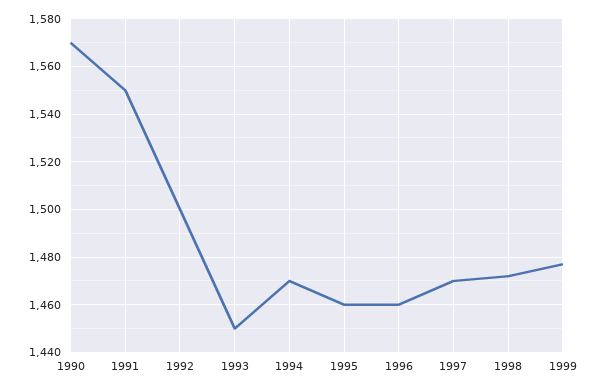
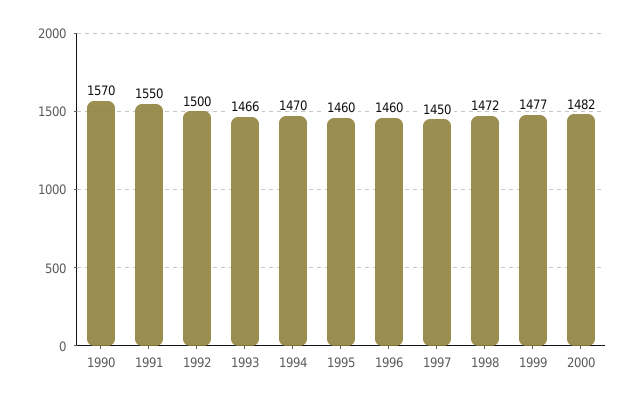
1993: 1450 -> 1466
1997: 1470 -> 1450
2000: none -> 1482

